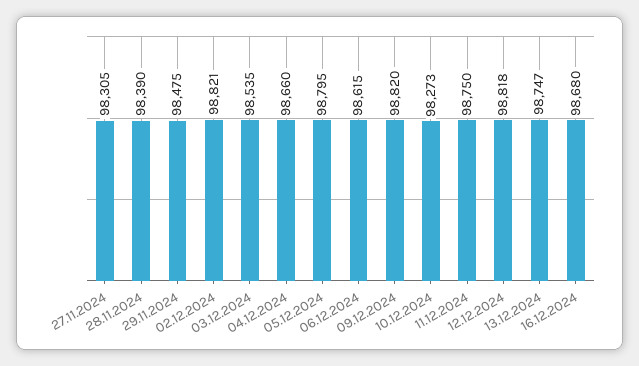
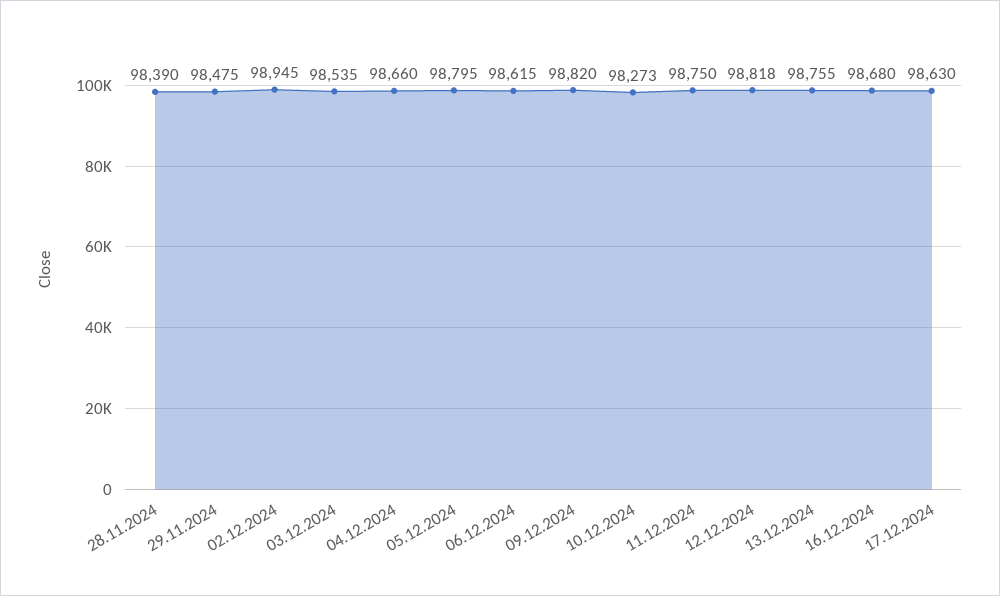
27.11.2024: 98305 -> none
02.12.2024: 98821 -> 98945
13.12.2024: 98747 -> 98755
17.12.2024: none -> 98630

